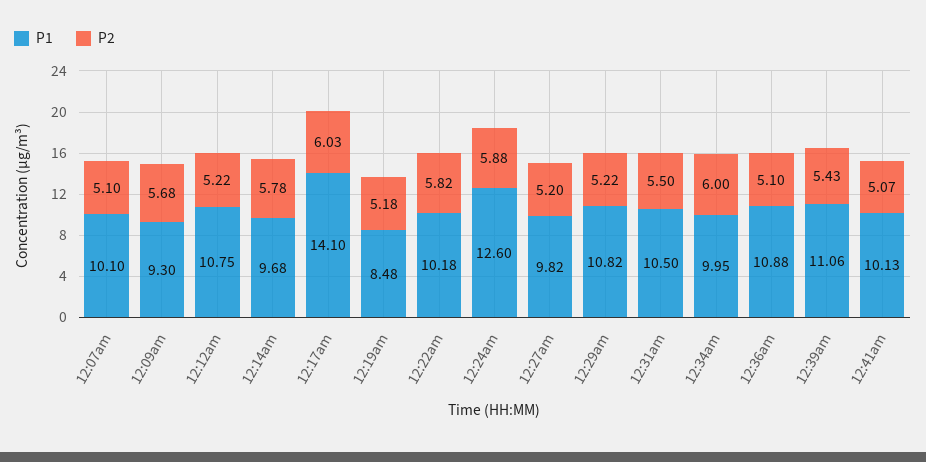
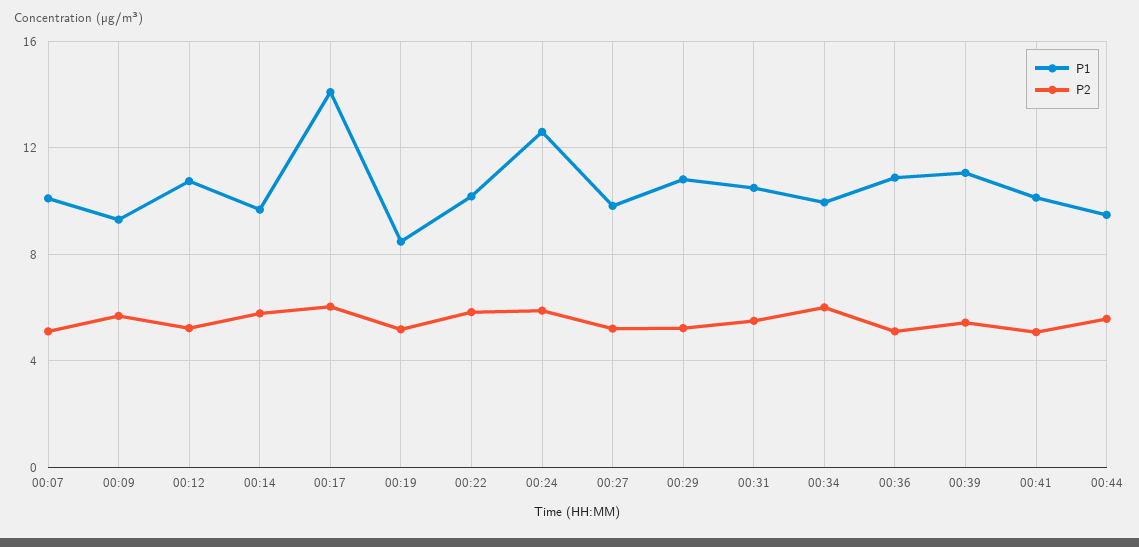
P1, 00:44: none -> 9.5
P2, 00:44: none -> 5.5

